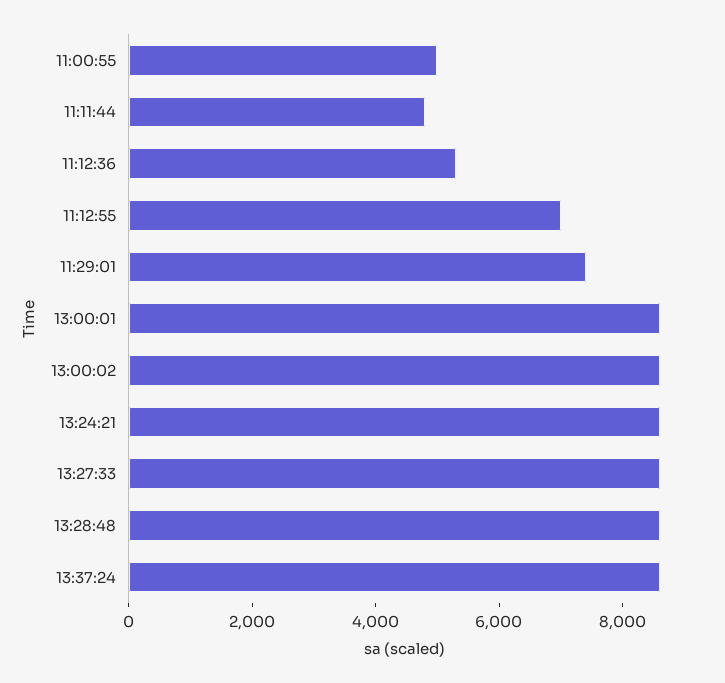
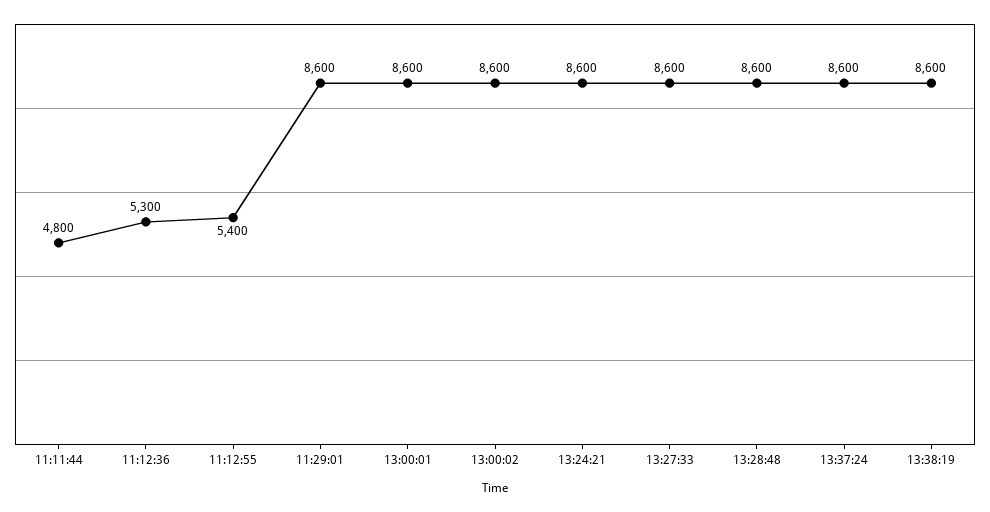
11:00:55: 5000 -> none
11:12:55: 7000 -> 5400
11:29:01: 7500 -> 8600
13:38:19: none -> 8600

